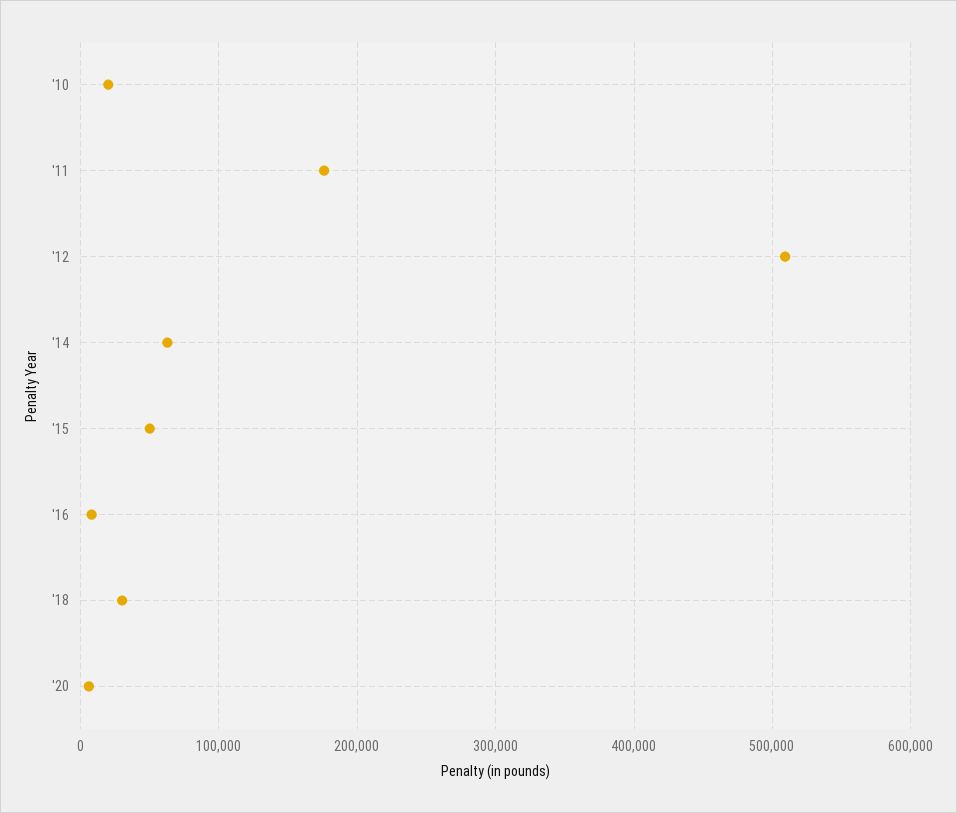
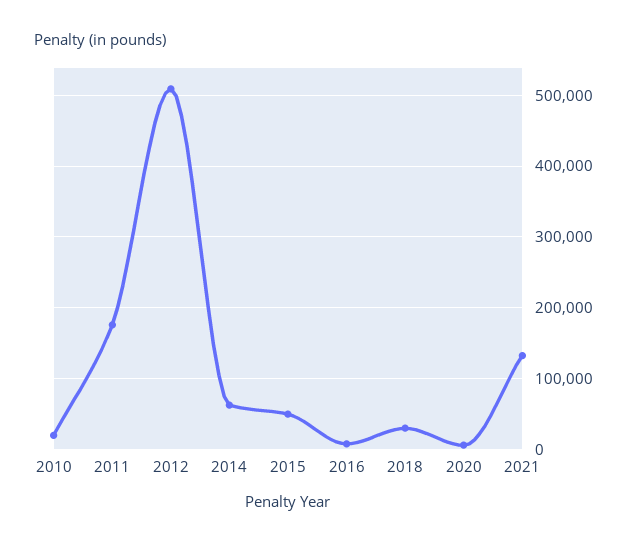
2021: none -> 130000

